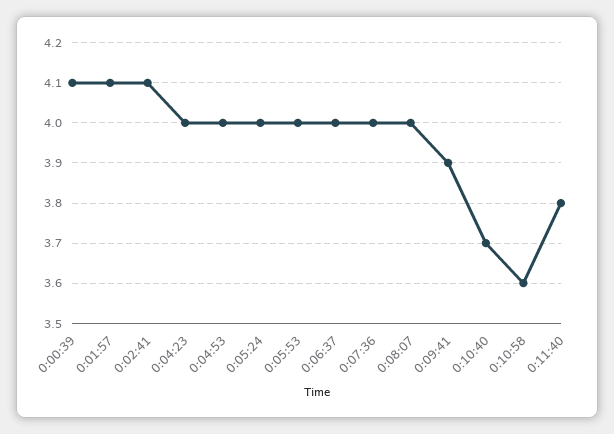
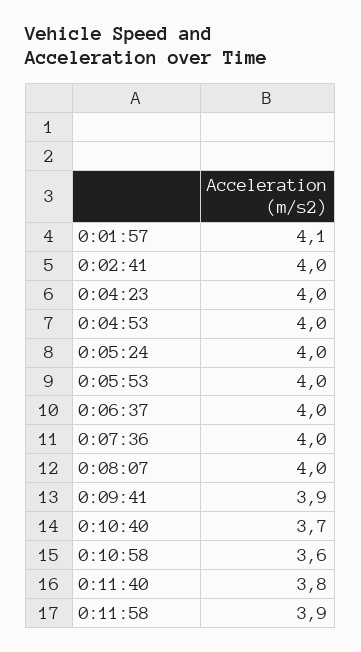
0:00:39: 4.1 -> none
0:02:41: 4.1 -> 4
0:11:58: none -> 3.9

